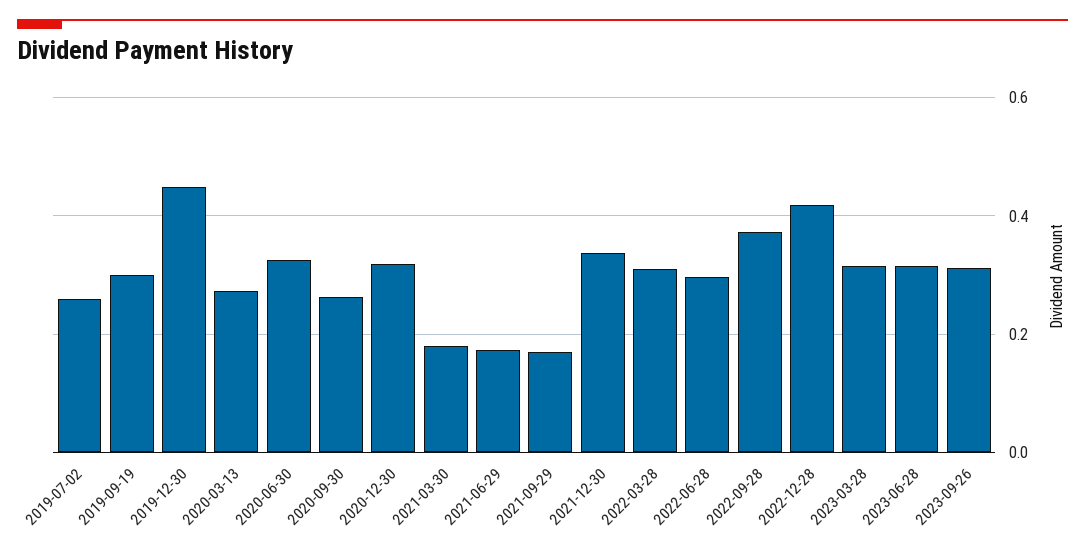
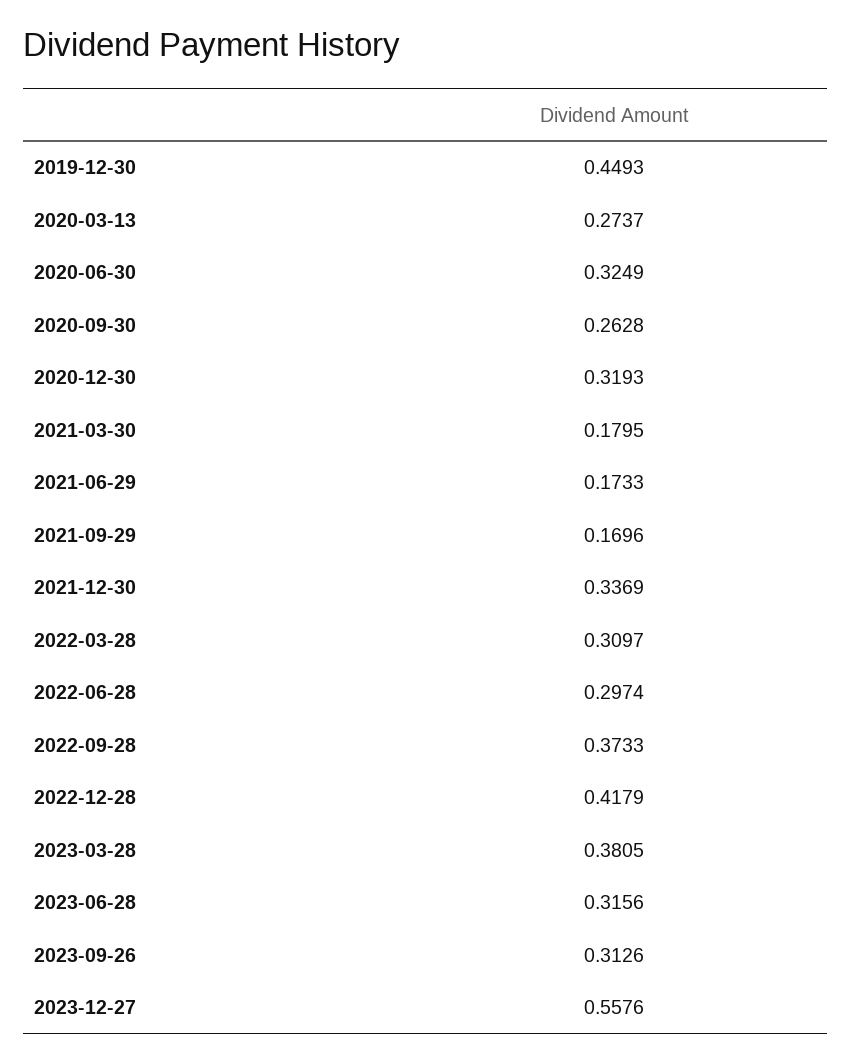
2019-07-02: 0.26 -> none
2019-09-19: 0.3 -> none
2023-03-28: 0.32 -> 0.3805
2023-12-27: none -> 0.5576

